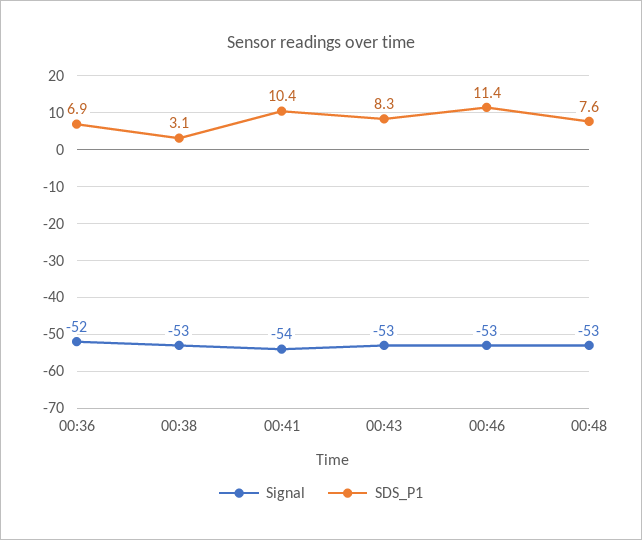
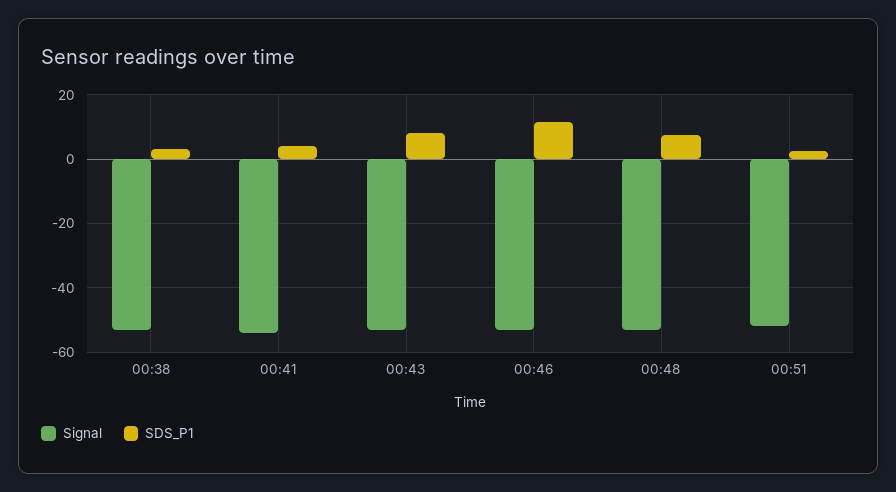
Signal, 00:36: -52 -> none
SDS_P1, 00:36: 6.9 -> none
SDS_P1, 00:41: 10.4 -> 4
Signal, 00:51: none -> -52
SDS_P1, 00:51: none -> 2

